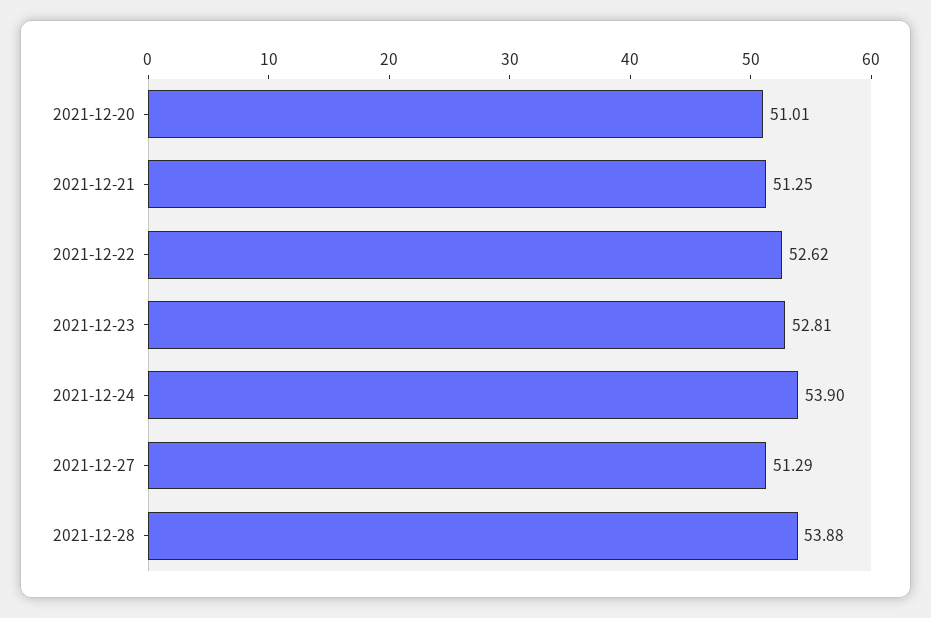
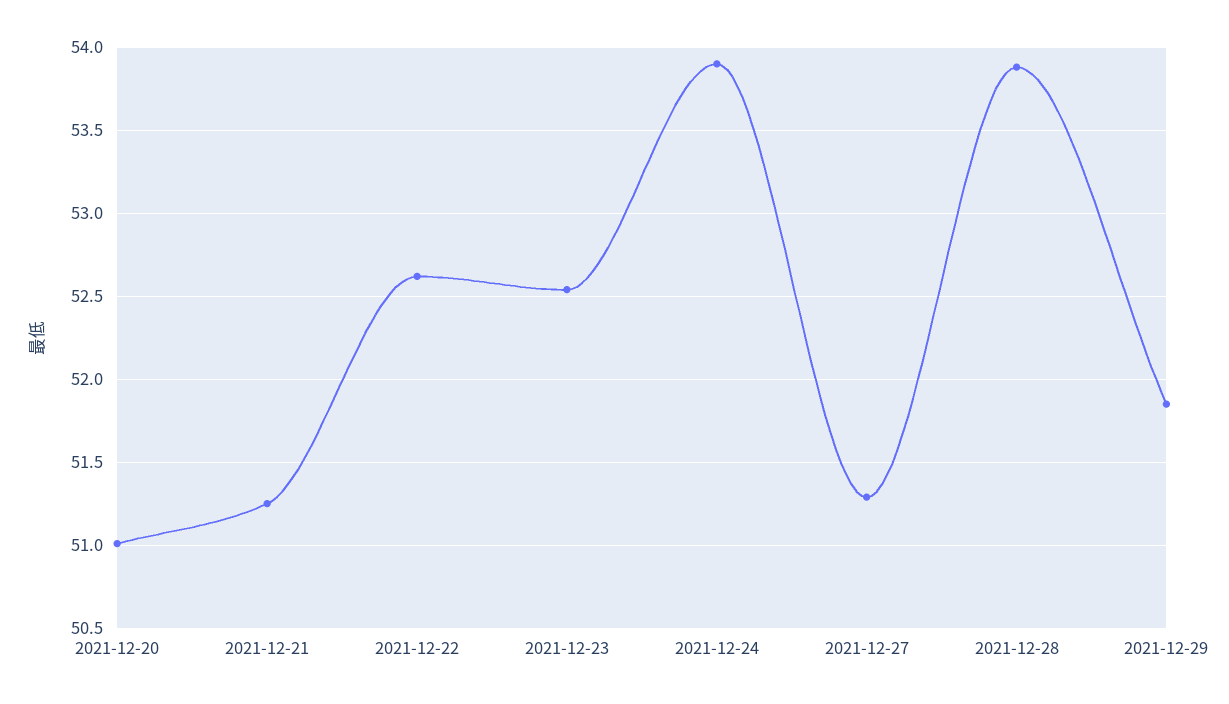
2021-12-23: 52.81 -> 52.55
2021-12-29: none -> 51.85

